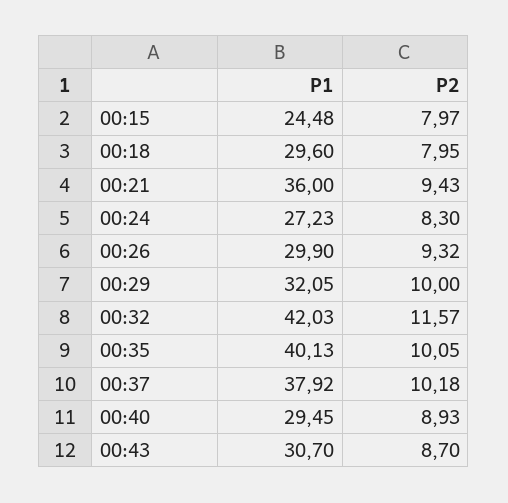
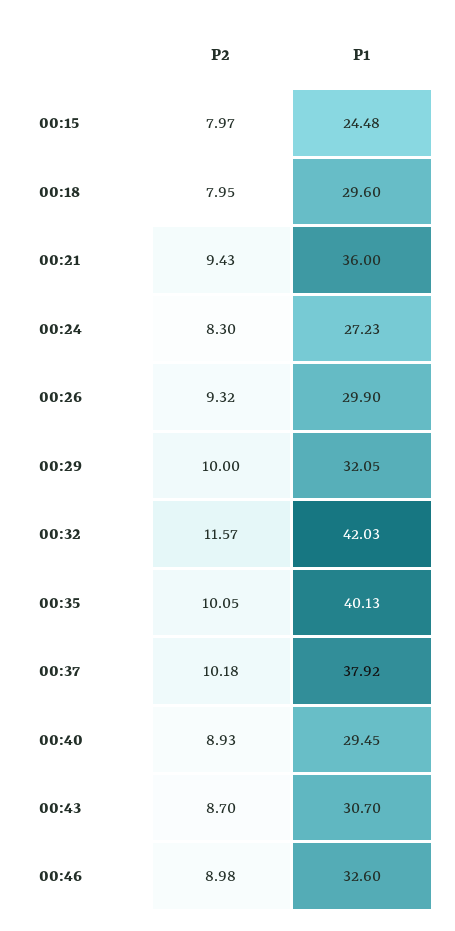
P2, 00:46: none -> 8.98
P1, 00:46: none -> 32.6

